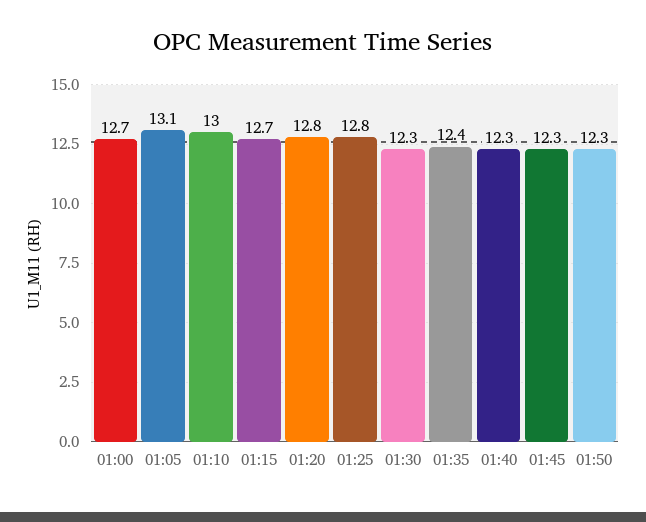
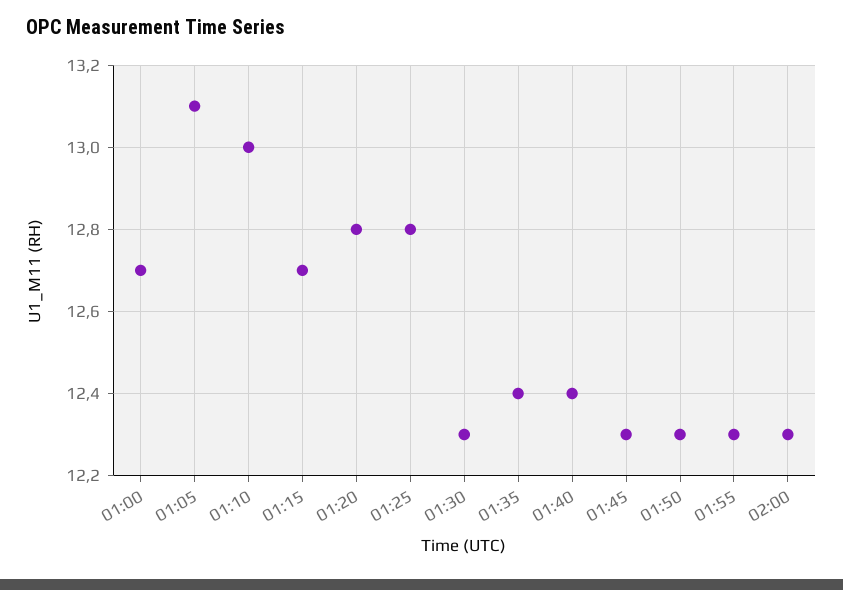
01:40: 12.3 -> 12.4
01:55: none -> 12.3
02:00: none -> 12.3

